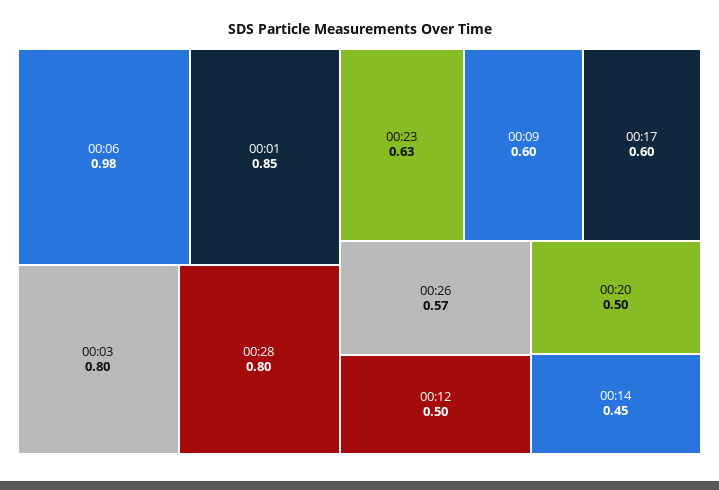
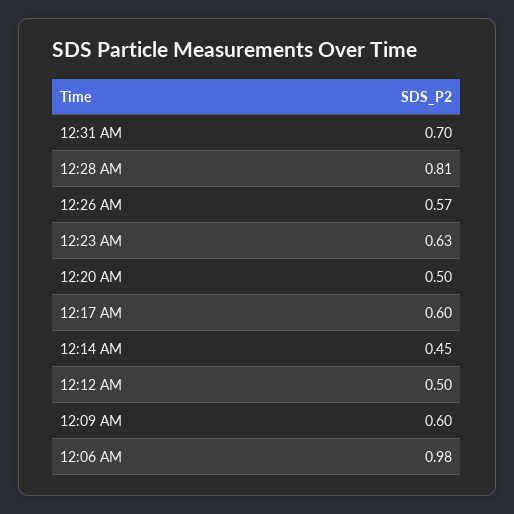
00:01: 0.85 -> none
00:03: 0.8 -> none
00:28: 0.8 -> 0.81
12:31 AM: none -> 0.7

